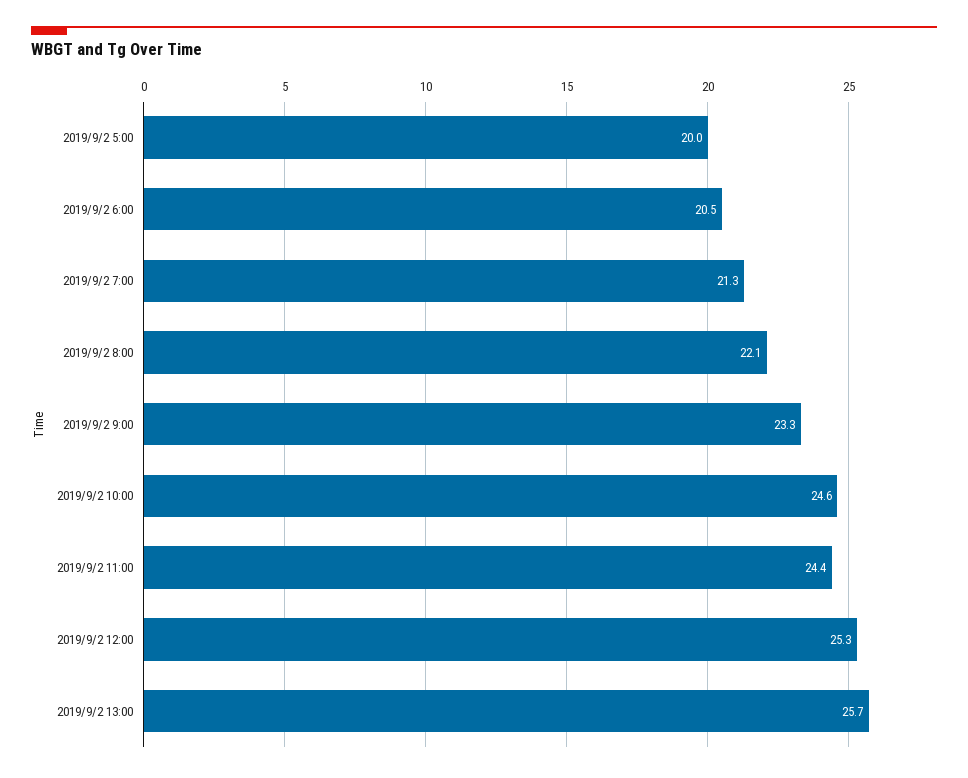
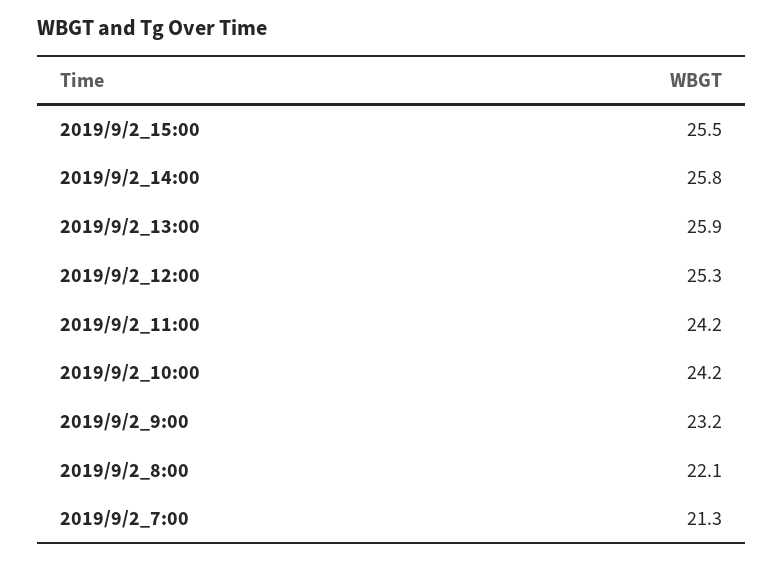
2019/9/2 5:00: 20 -> none
2019/9/2 6:00: 20.5 -> none
2019/9/2 9:00: 23.3 -> 23.2
2019/9/2 10:00: 24.6 -> 24.2
2019/9/2 11:00: 24.4 -> 24.2
2019/9/2 13:00: 25.7 -> 25.9
2019/9/2_15:00: none -> 25.5
2019/9/2_14:00: none -> 25.8

